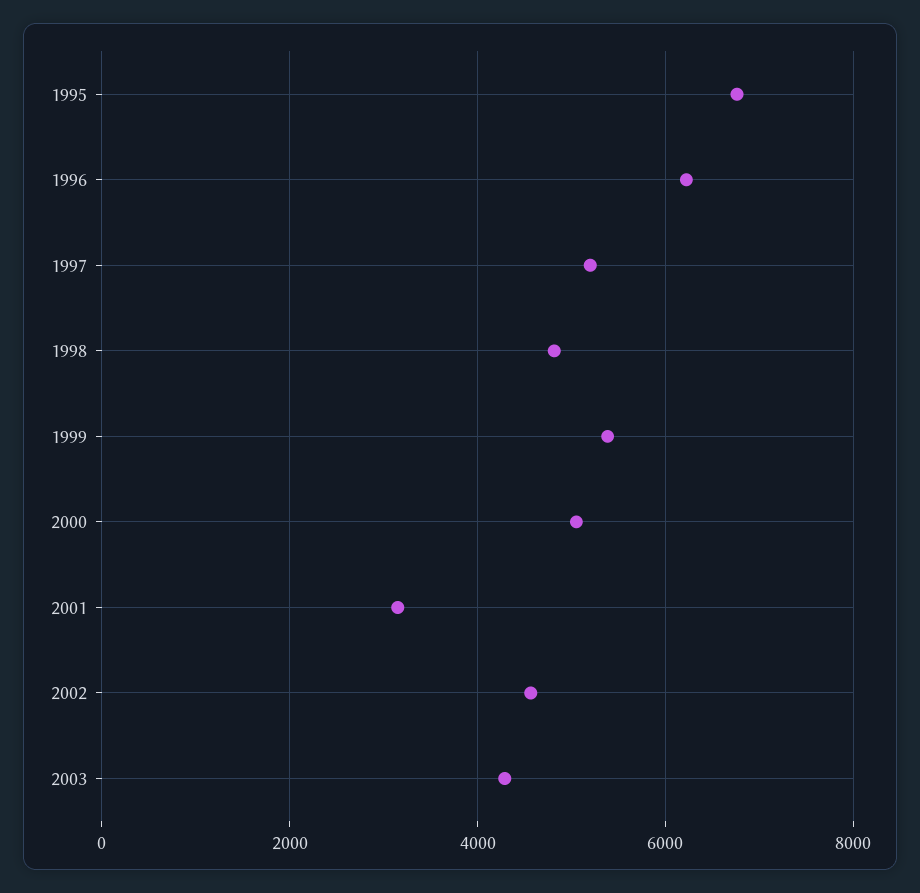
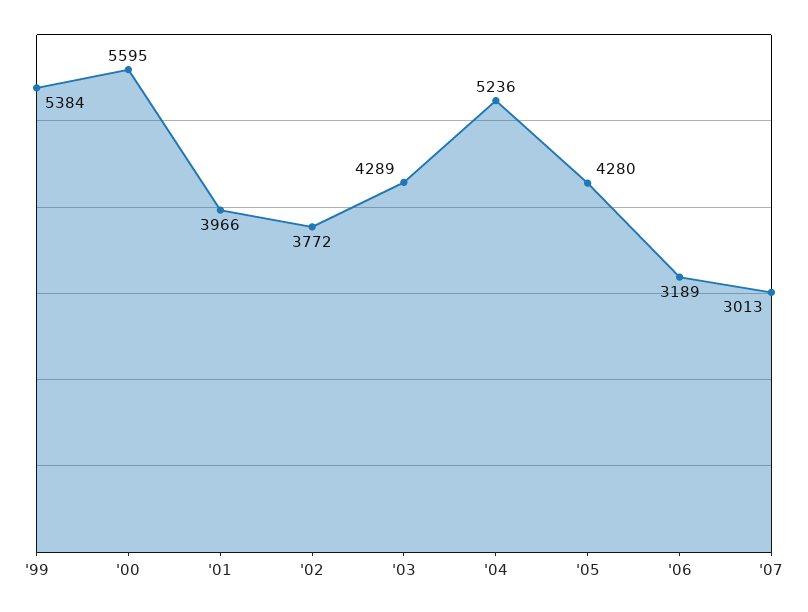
1995: 6800 -> none
1996: 6200 -> none
1997: 5200 -> none
1998: 4800 -> none
2000: 5000 -> 5595
2001: 3200 -> 3966
2002: 4600 -> 3772
'04: none -> 5236
'05: none -> 4280
'06: none -> 3189
'07: none -> 3013

